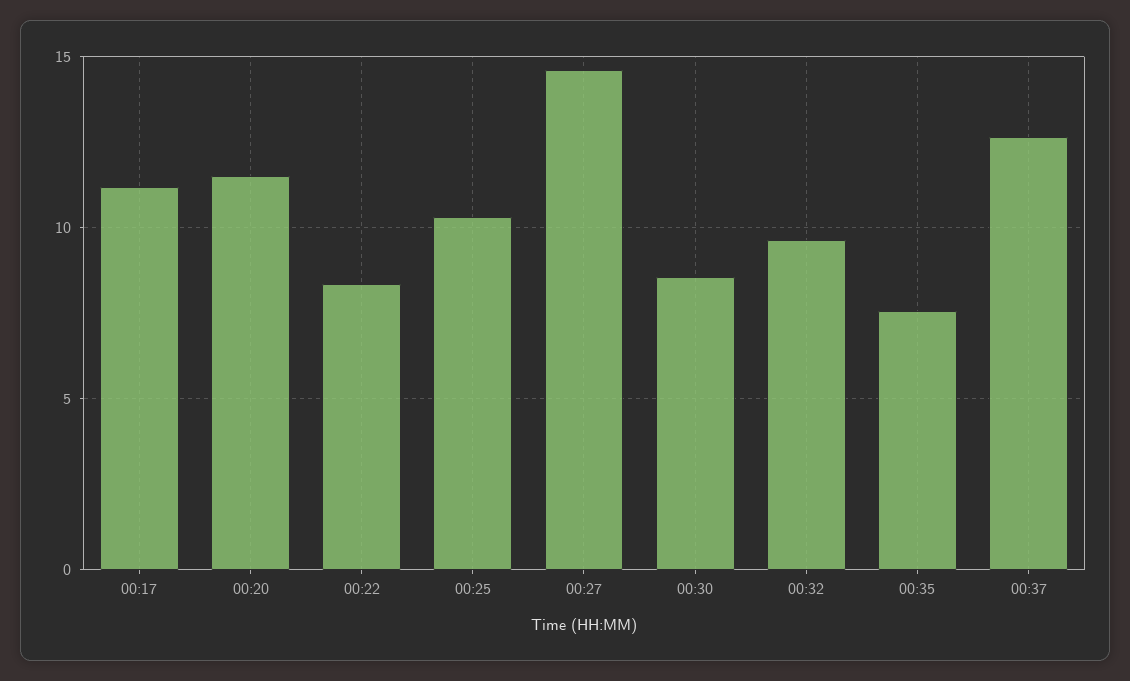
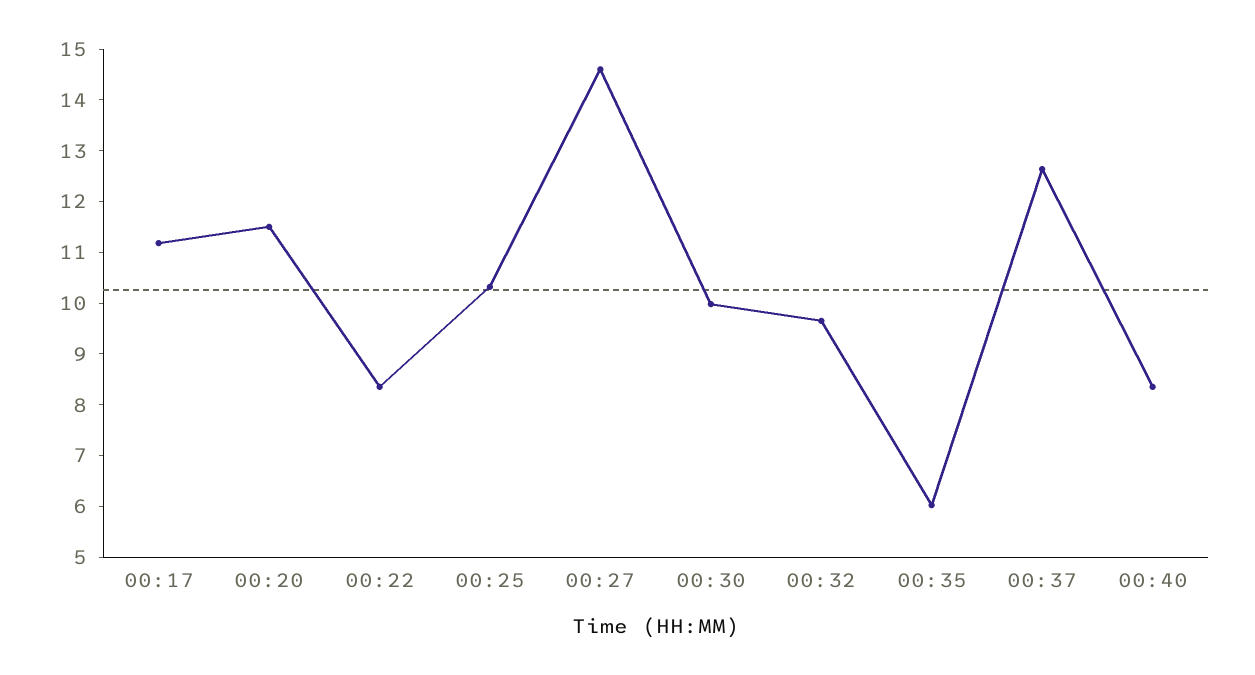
00:30: 8.5 -> 10
00:35: 7.5 -> 6
00:40: none -> 8.4

